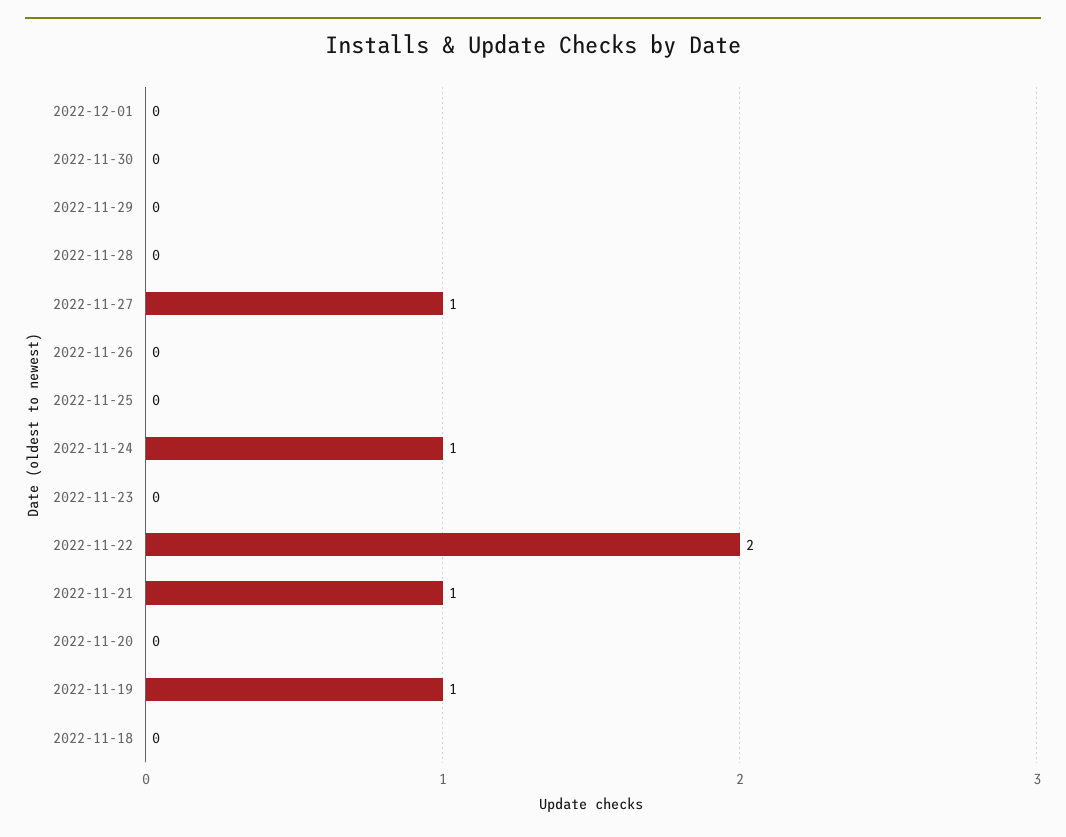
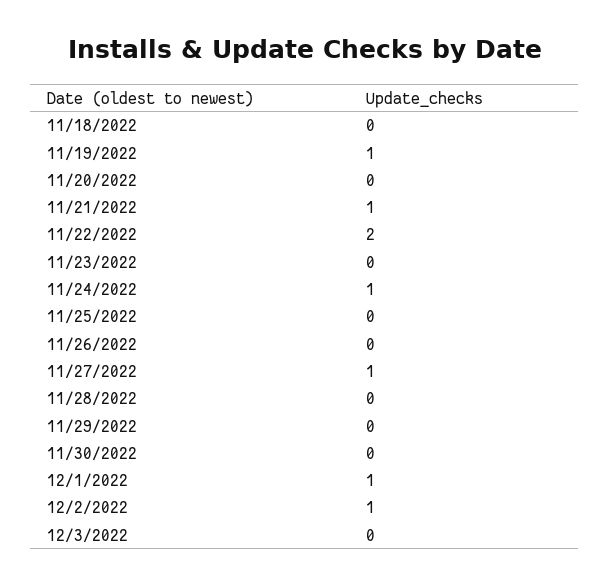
2022-12-01: 0 -> 1
12/2/2022: none -> 1
12/3/2022: none -> 0

